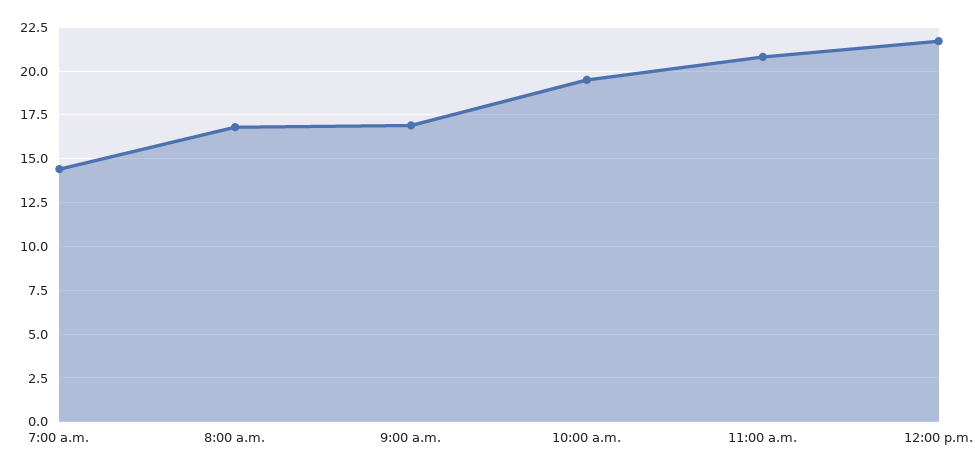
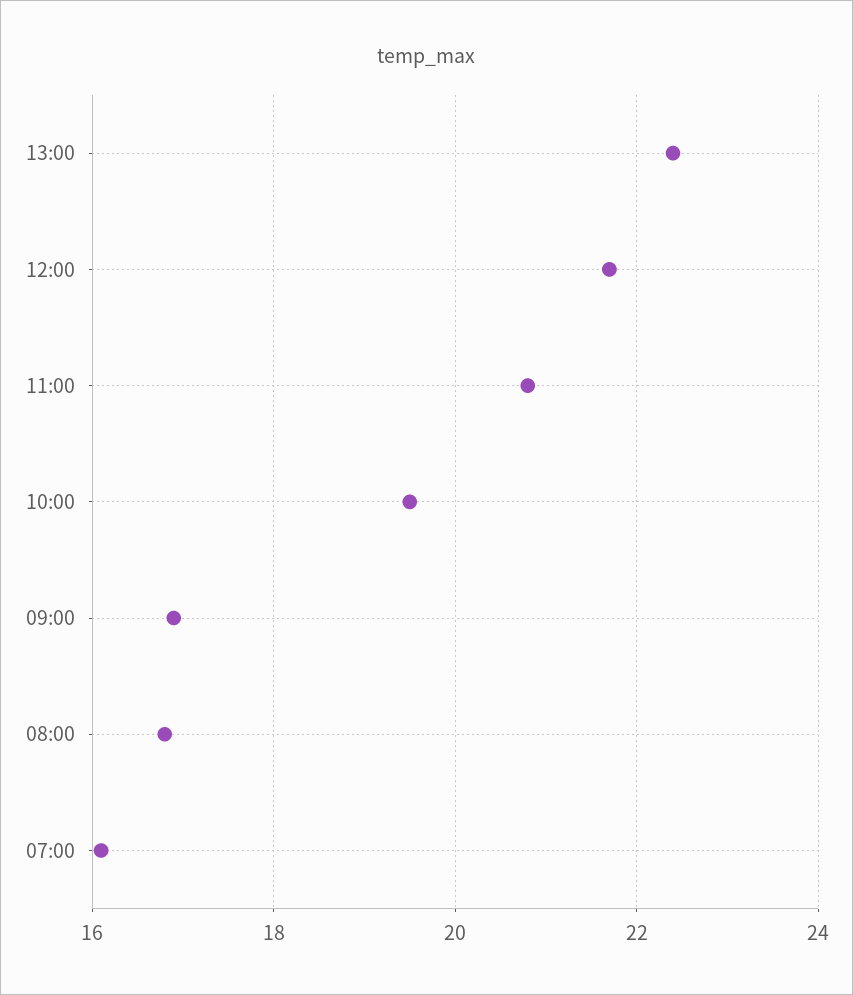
7:00 a.m.: 14.5 -> 16
13:00: none -> 22.5

